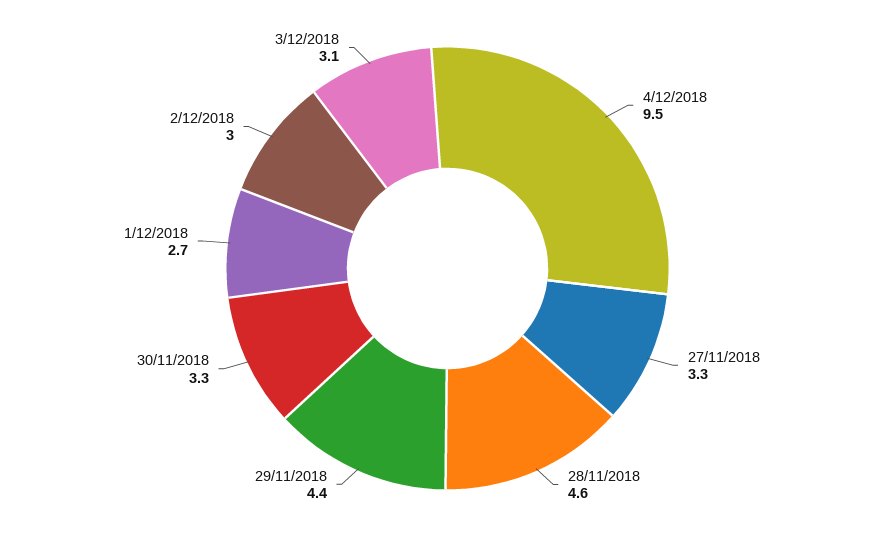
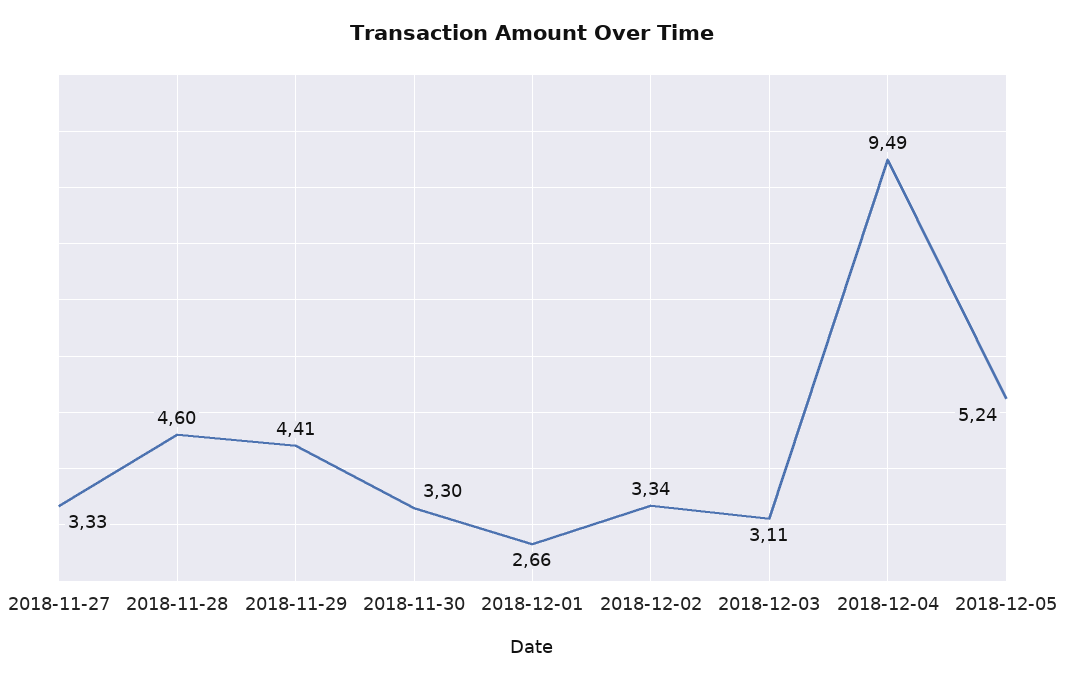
2/12/2018: 3 -> 3.34
2018-12-05: none -> 5.24

